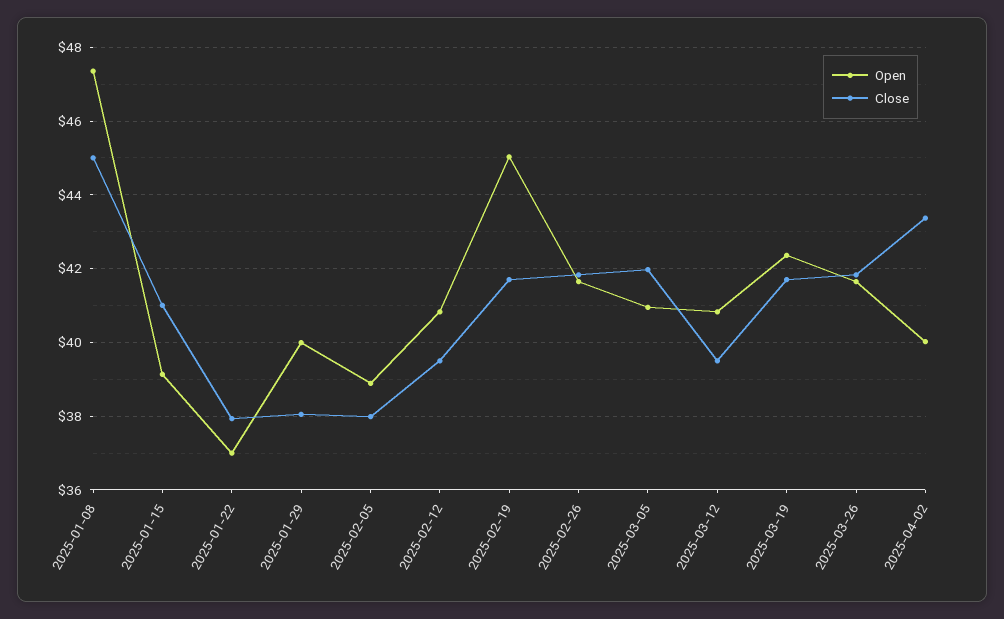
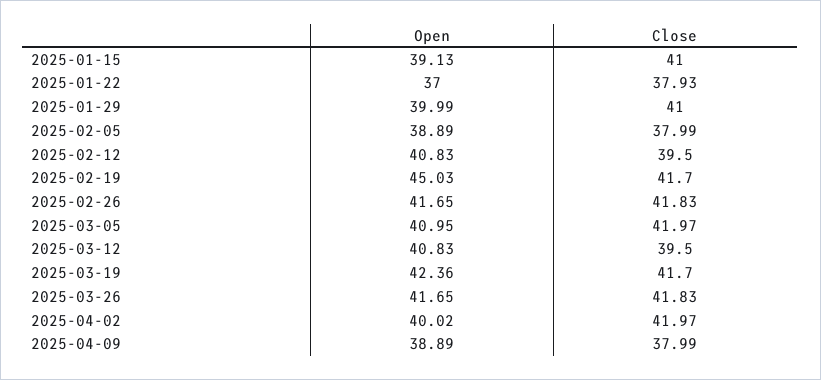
Open, 2025-01-08: 47.4 -> none
Close, 2025-01-08: 45 -> none
Close, 2025-01-29: 38 -> 41
Close, 2025-04-02: 43.4 -> 41.97
Open, 2025-04-09: none -> 38.89
Close, 2025-04-09: none -> 37.99

